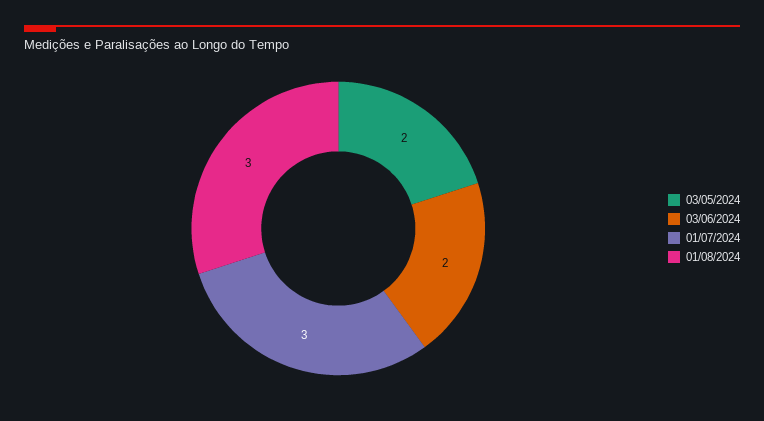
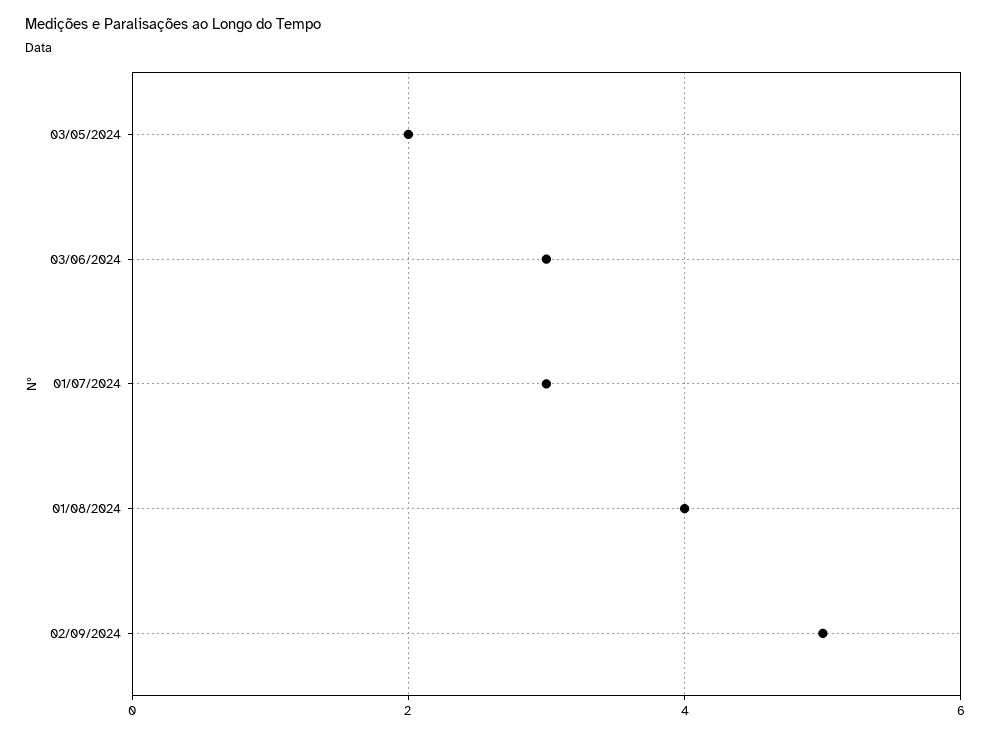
03/06/2024: 2 -> 3
01/08/2024: 3 -> 4
02/09/2024: none -> 5

